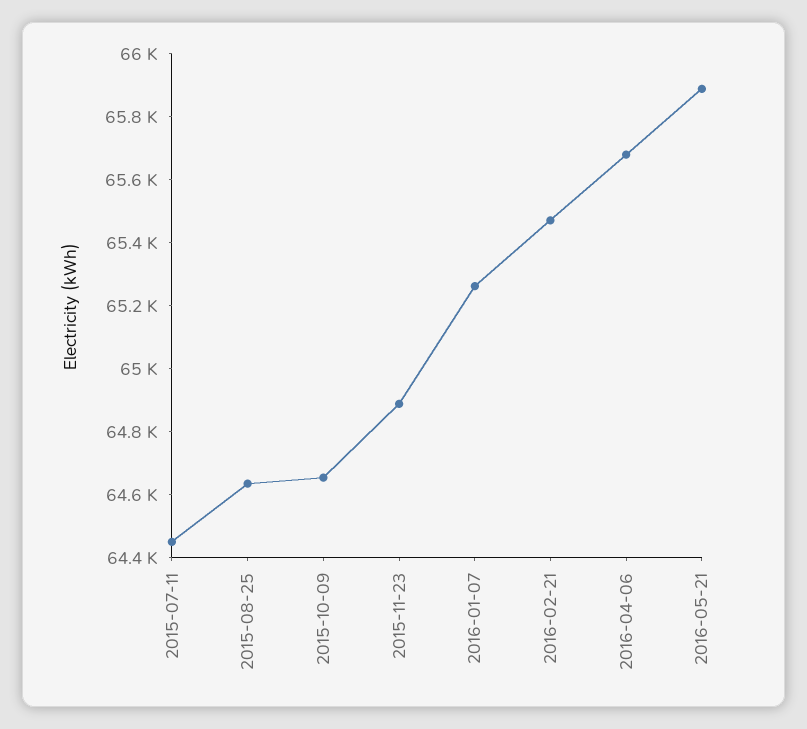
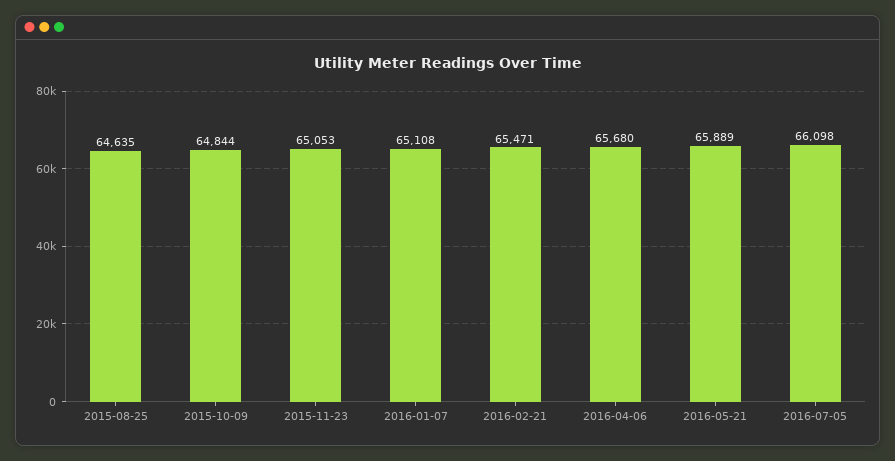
2015-07-11: 64450 -> none
2015-10-09: 64650 -> 64844
2015-11-23: 64900 -> 65053
2016-01-07: 65250 -> 65108
2016-07-05: none -> 66098

